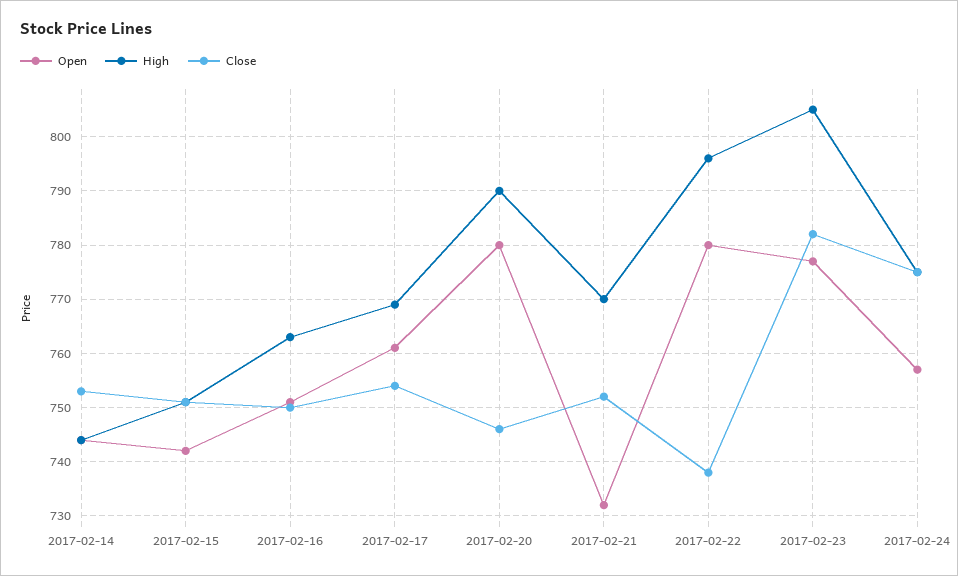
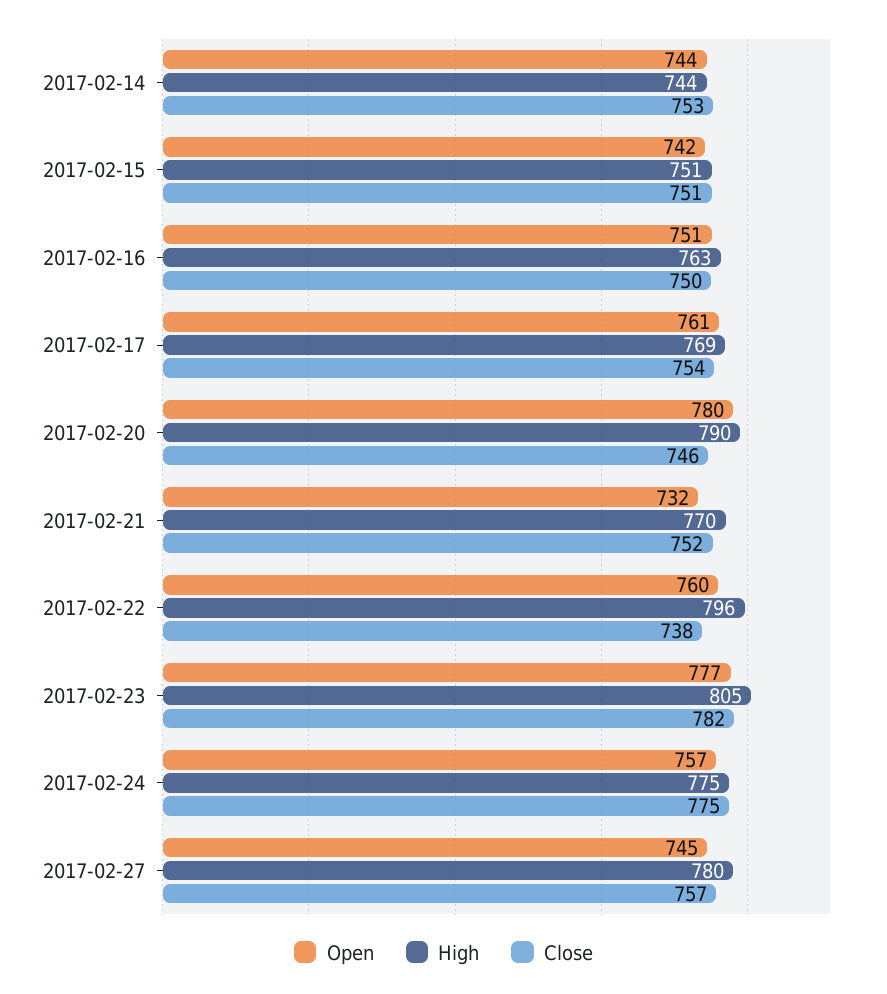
Open, 2017-02-22: 780 -> 760
Open, 2017-02-27: none -> 745
High, 2017-02-27: none -> 780
Close, 2017-02-27: none -> 757

